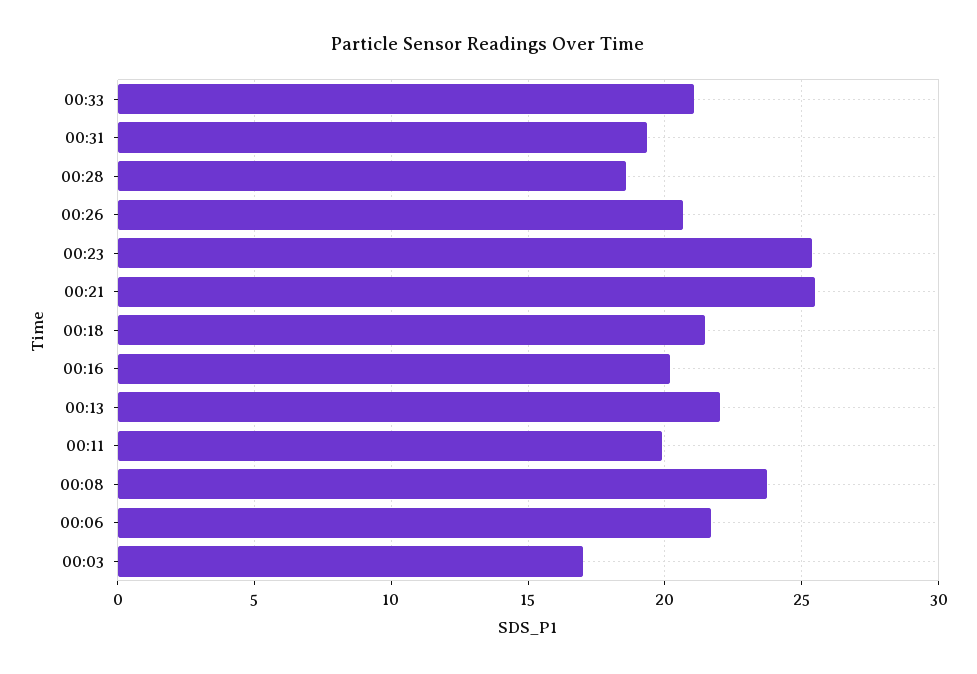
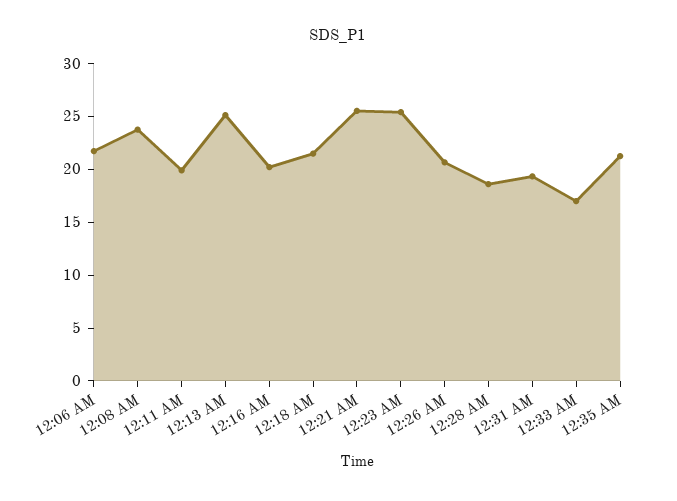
00:33: 21 -> 17
00:13: 22 -> 25
00:03: 17 -> none
12:35 AM: none -> 21

